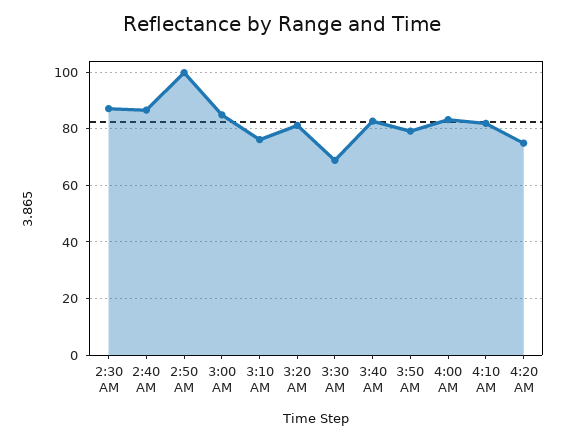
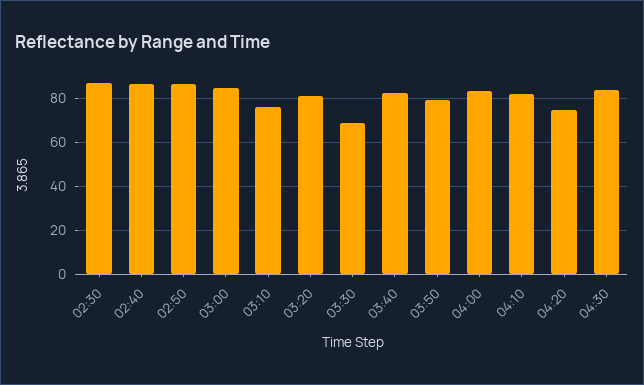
2:50 AM: 100 -> 85
04:30: none -> 85

